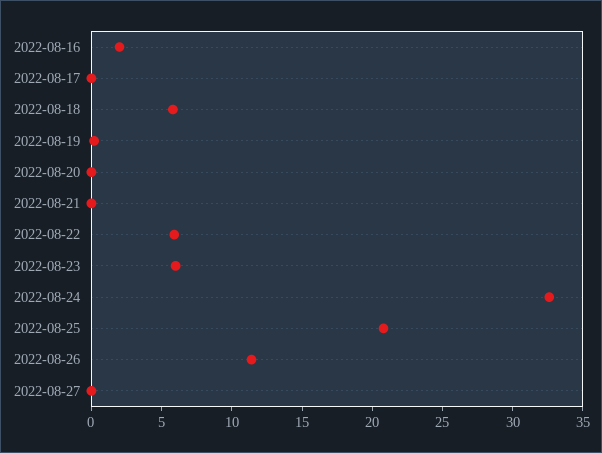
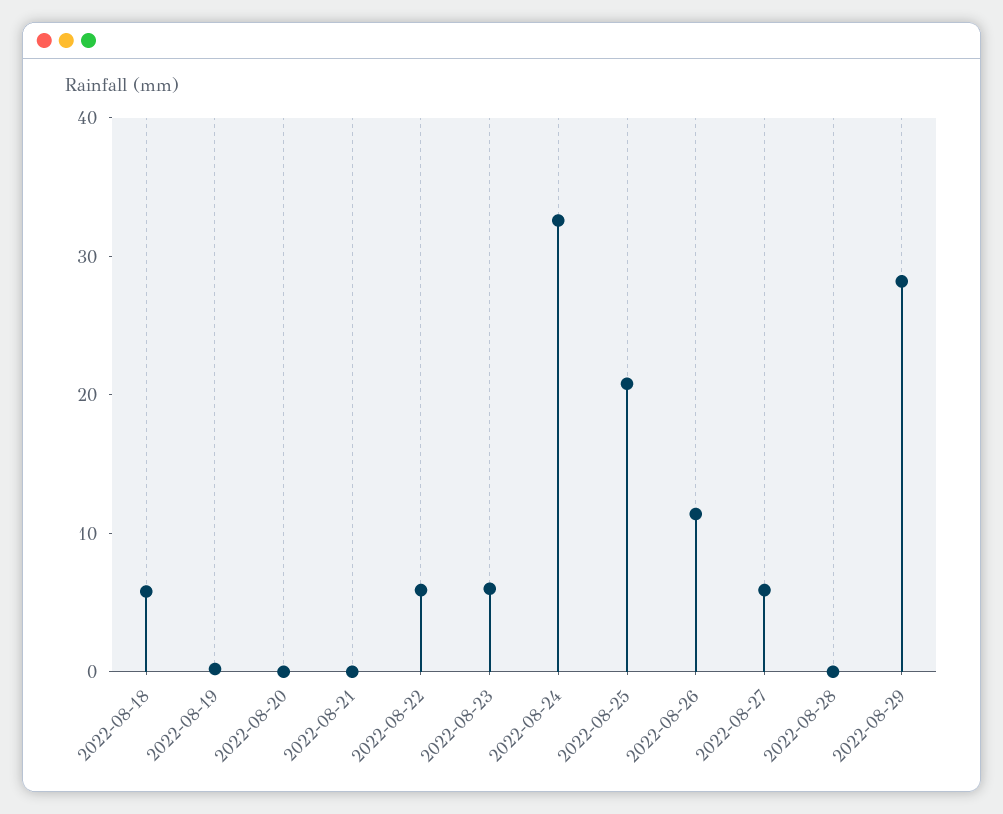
2022-08-16: 2 -> none
2022-08-17: 0 -> none
2022-08-27: 0 -> 6
2022-08-28: none -> 0
2022-08-29: none -> 28

